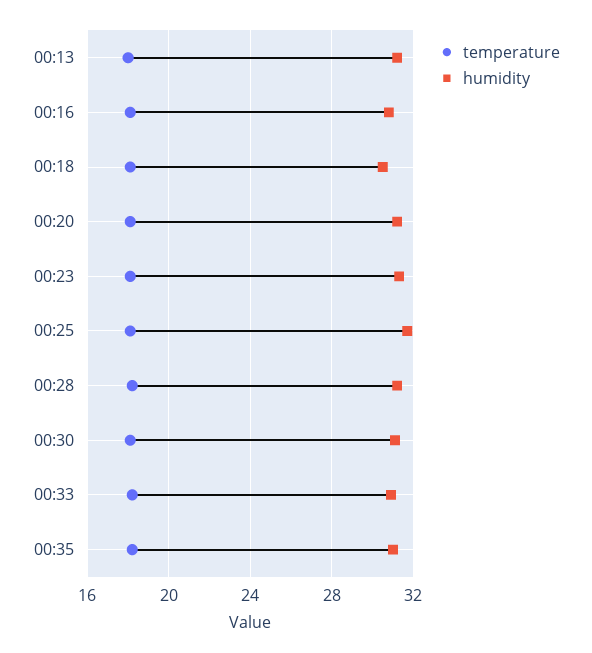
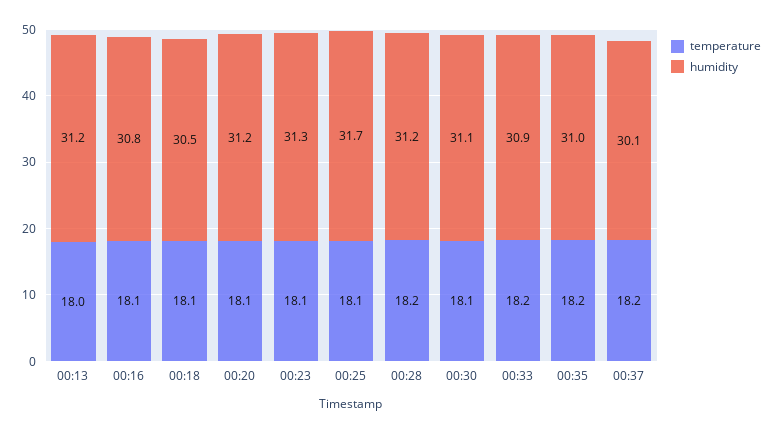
temperature, 00:37: none -> 18.2
humidity, 00:37: none -> 30.1

